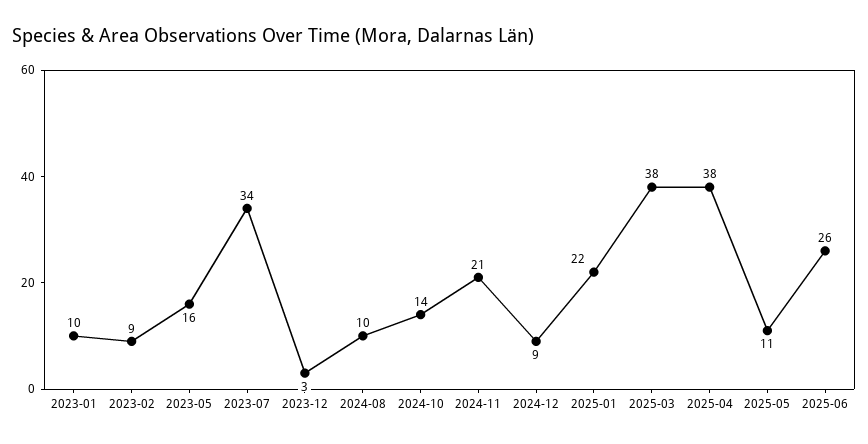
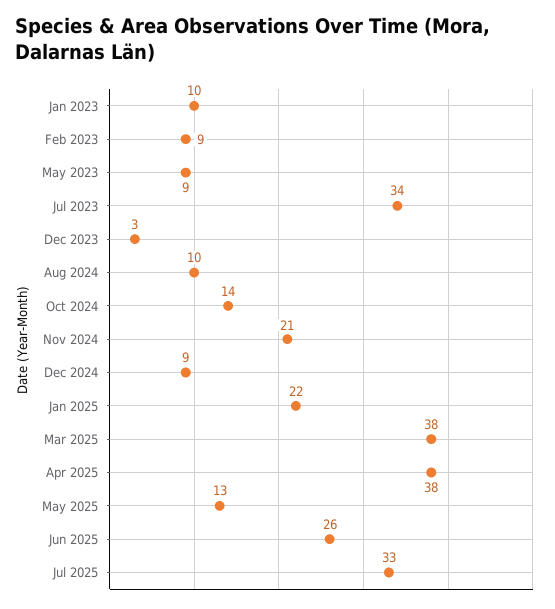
2023-05: 16 -> 9
2025-05: 11 -> 13
Jul 2025: none -> 33

